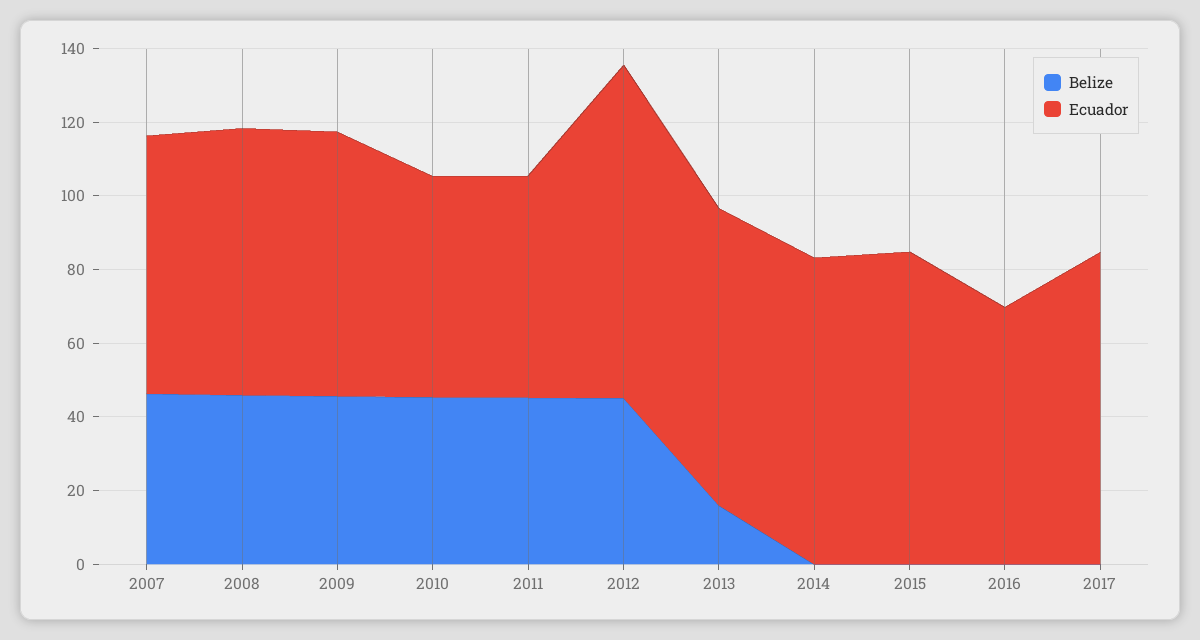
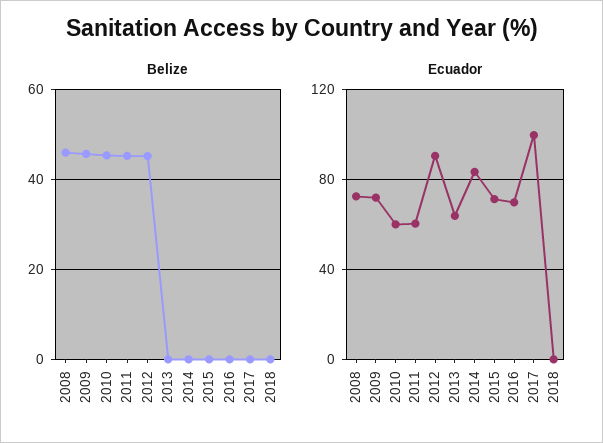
Belize, 2007: 45 -> none
Ecuador, 2007: 70 -> none
Belize, 2013: 15 -> 0
Ecuador, 2013: 80 -> 65
Ecuador, 2015: 85 -> 70
Ecuador, 2017: 85 -> 100
Belize, 2018: none -> 0
Ecuador, 2018: none -> 0

